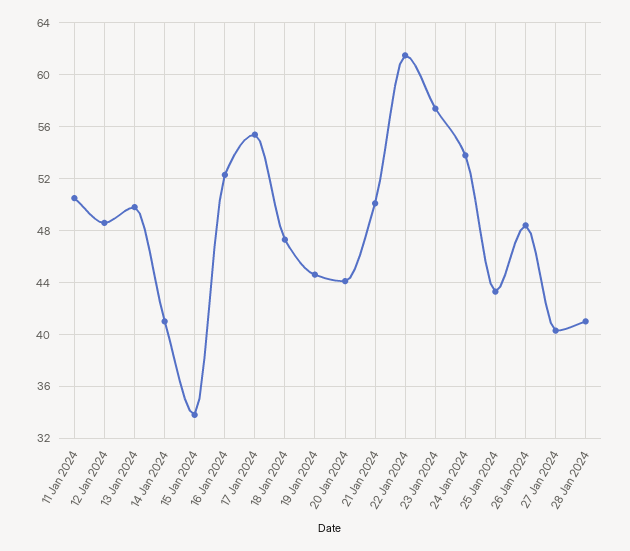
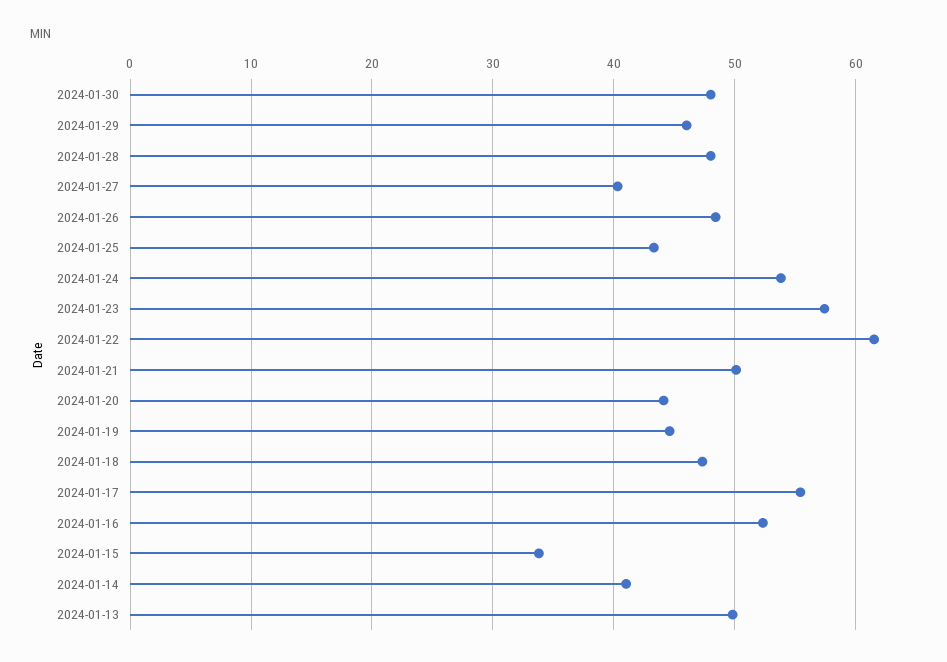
11 Jan 2024: 50.5 -> none
12 Jan 2024: 48.5 -> none
28 Jan 2024: 41 -> 48
2024-01-30: none -> 48
2024-01-29: none -> 46

